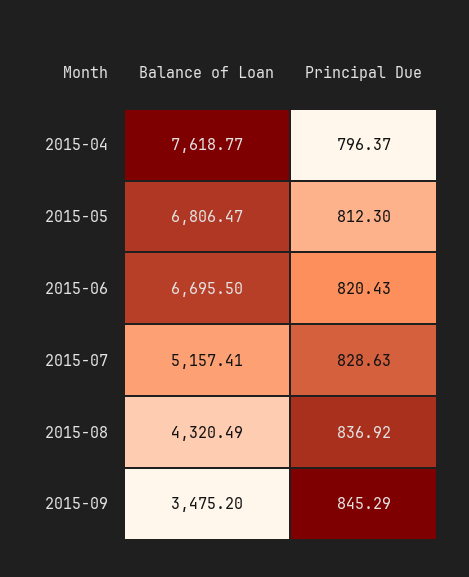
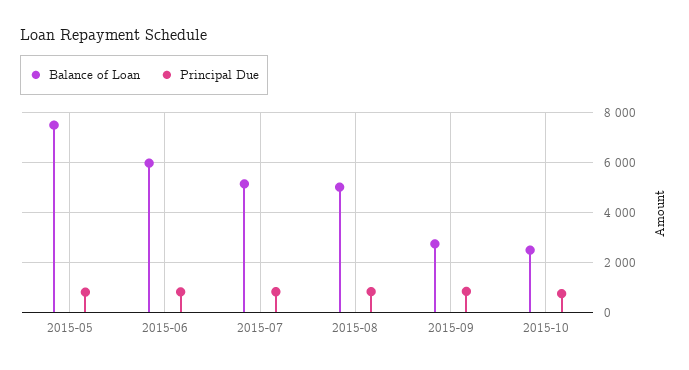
Balance of Loan, 2015-04: 7618.77 -> none
Principal Due, 2015-04: 796.37 -> none
Balance of Loan, 2015-05: 6806.47 -> 7500
Balance of Loan, 2015-06: 6695.5 -> 6000
Balance of Loan, 2015-08: 4320.49 -> 5000
Balance of Loan, 2015-09: 3475.2 -> 2750
Balance of Loan, 2015-10: none -> 2500
Principal Due, 2015-10: none -> 750

